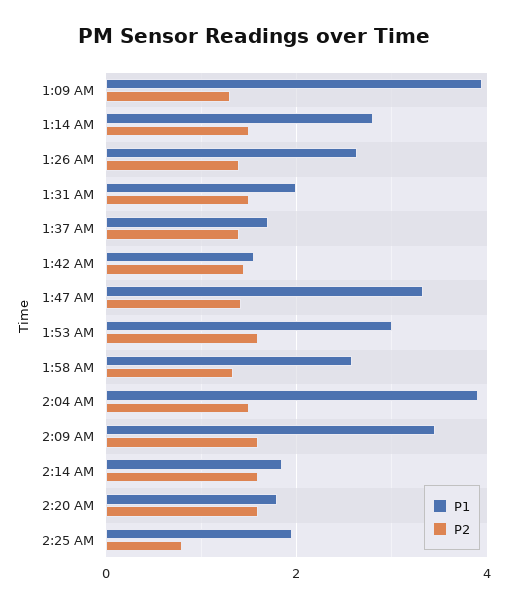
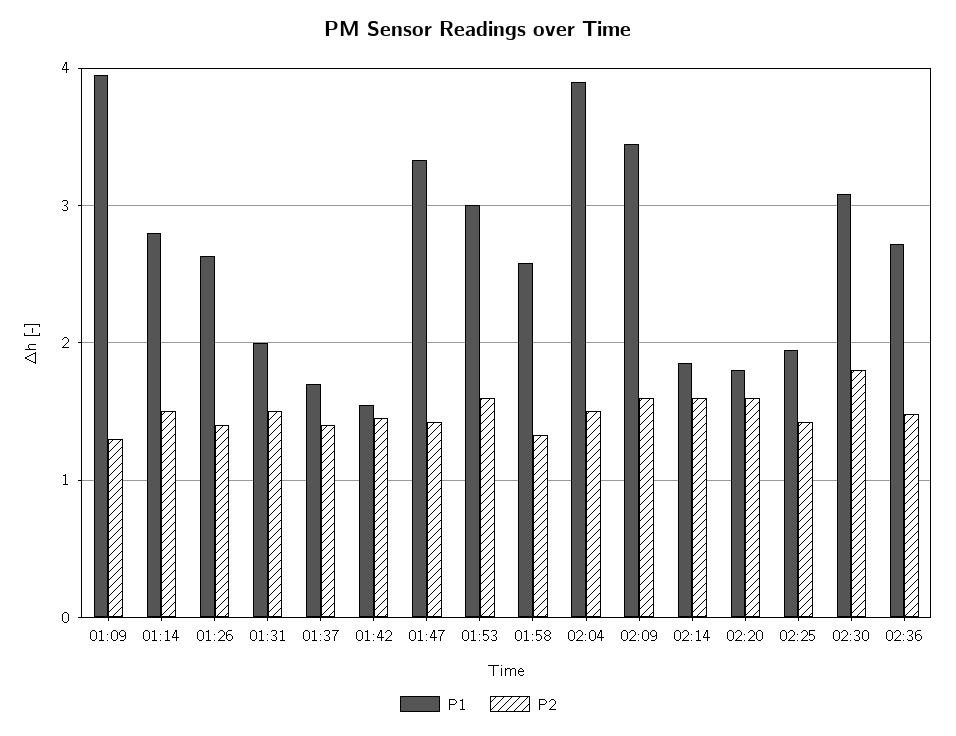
P2, 2:25 AM: 0.8 -> 1.4
P1, 02:30: none -> 3.1
P2, 02:30: none -> 1.8
P1, 02:36: none -> 2.7
P2, 02:36: none -> 1.5

